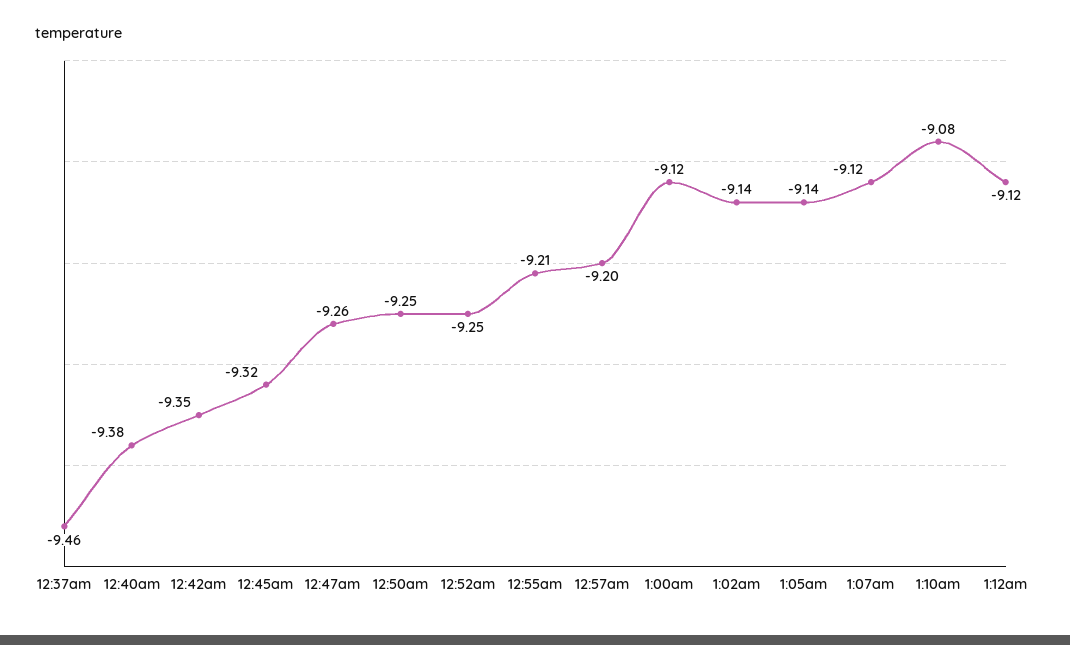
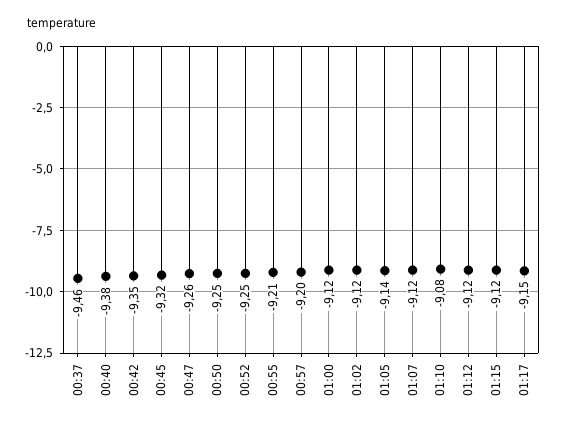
1:02am: -9.14 -> -9.12
01:15: none -> -9.12
01:17: none -> -9.15

